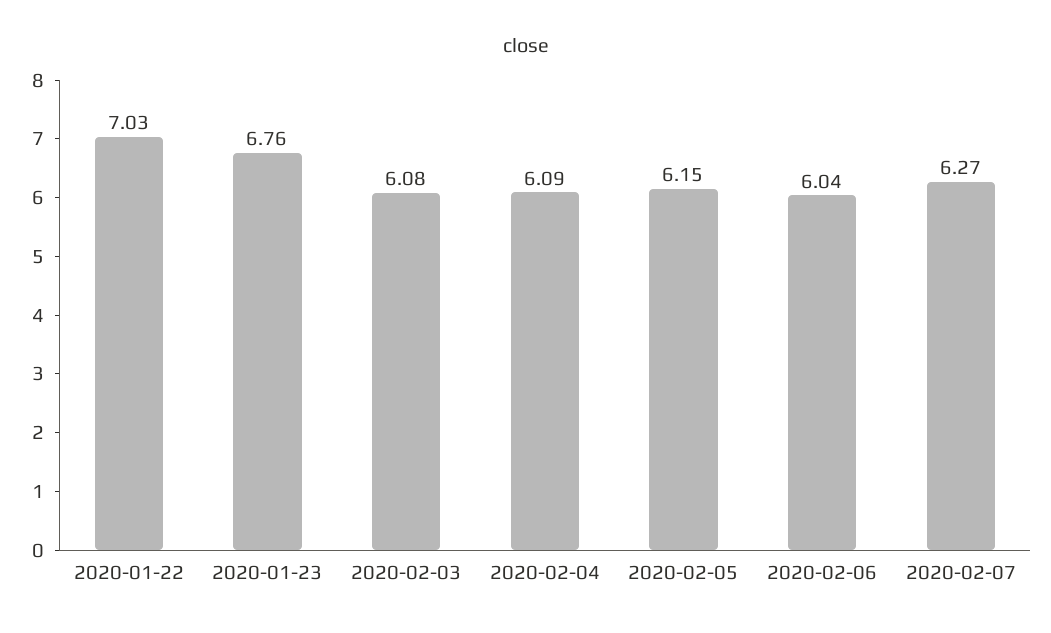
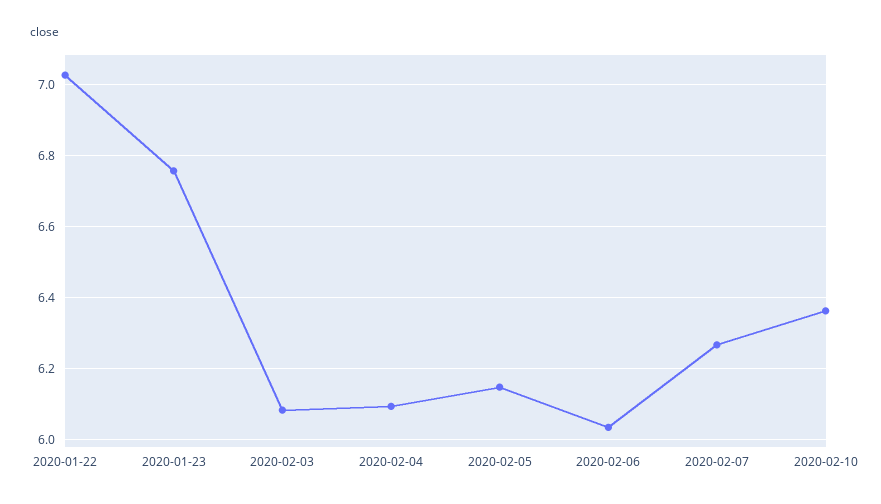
2020-02-10: none -> 6.36

